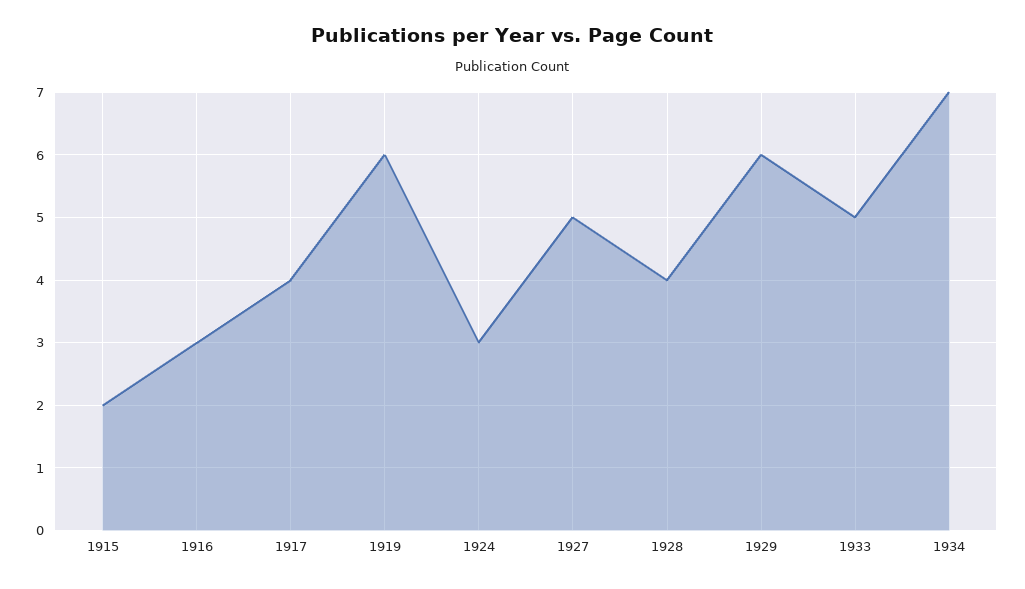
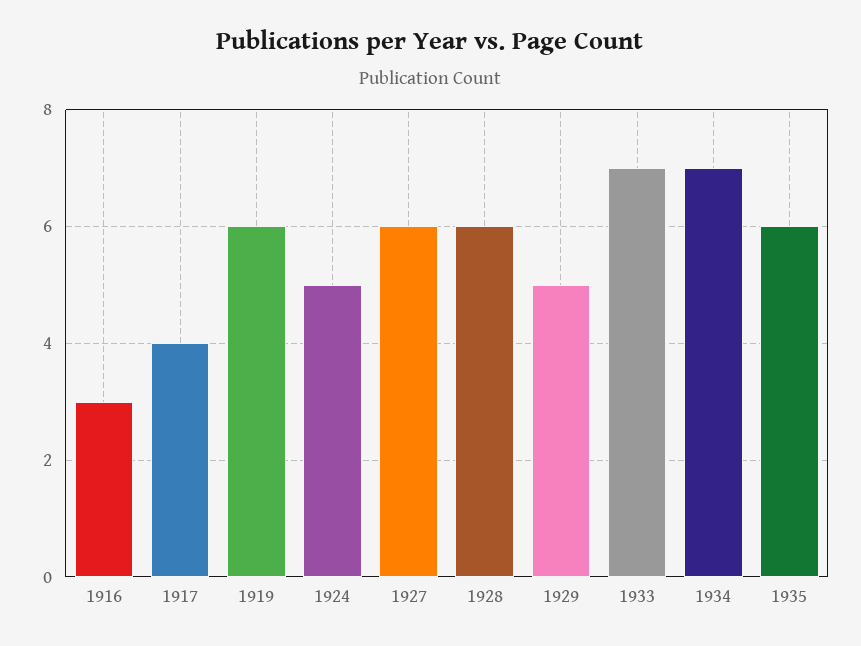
1915: 2 -> none
1924: 3 -> 5
1927: 5 -> 6
1928: 4 -> 6
1929: 6 -> 5
1933: 5 -> 7
1935: none -> 6

